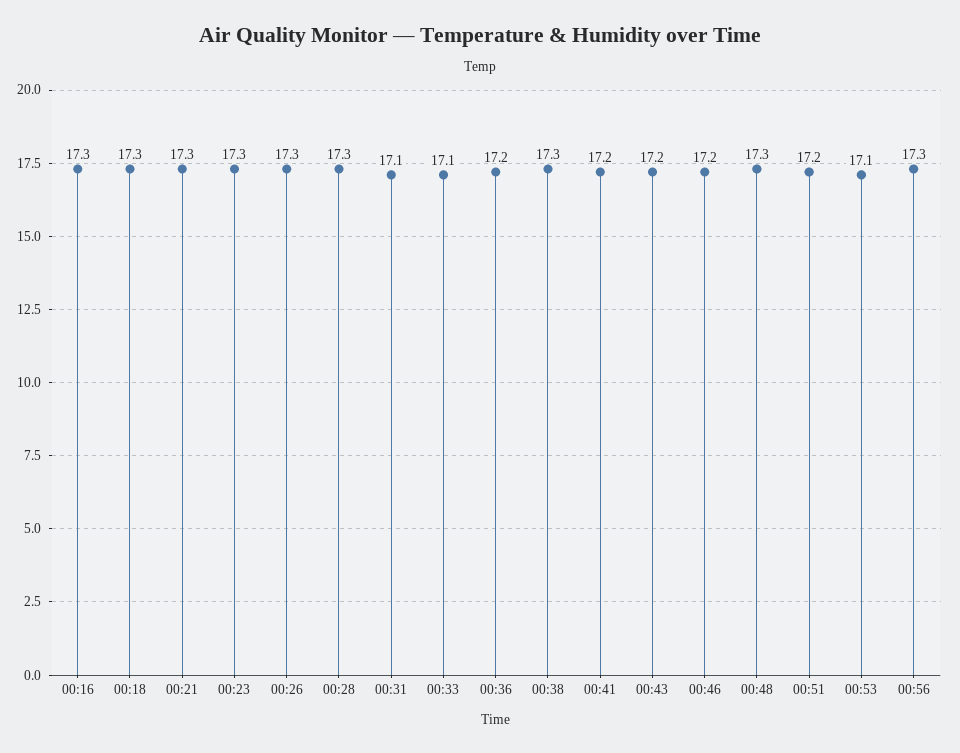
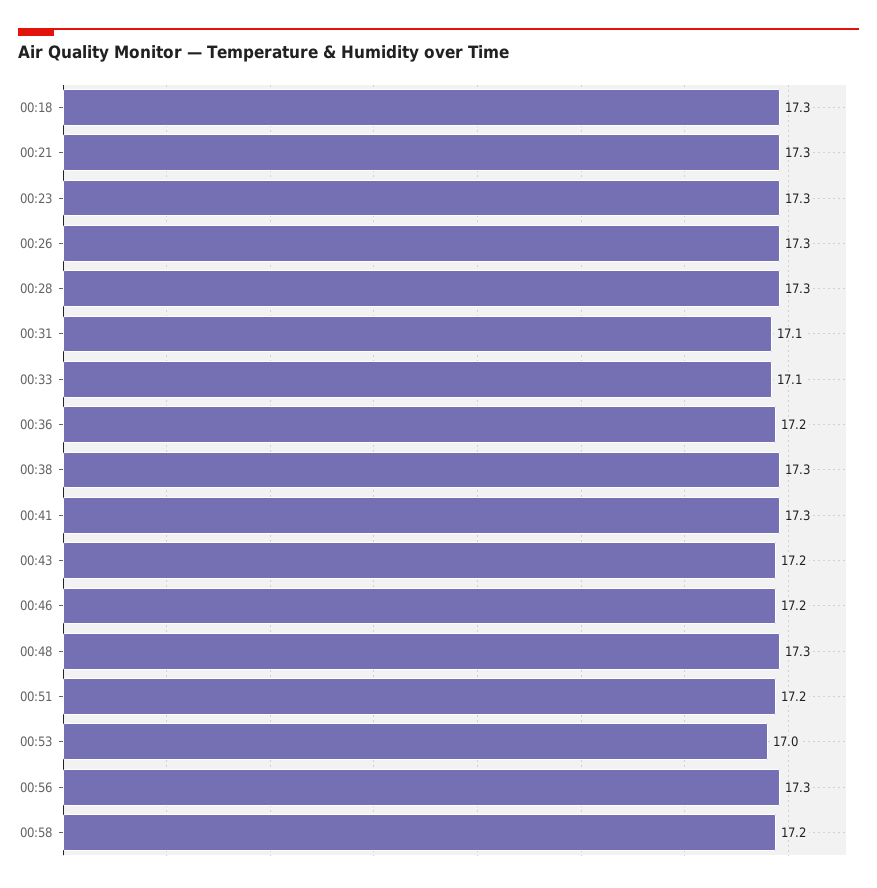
00:16: 17.3 -> none
00:41: 17.2 -> 17.3
00:53: 17.1 -> 17
00:58: none -> 17.2

